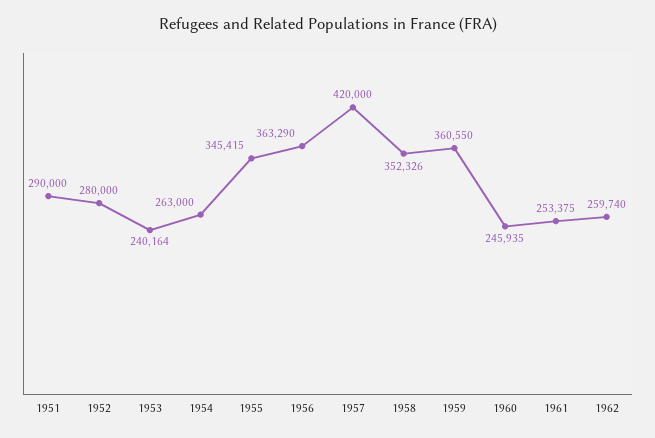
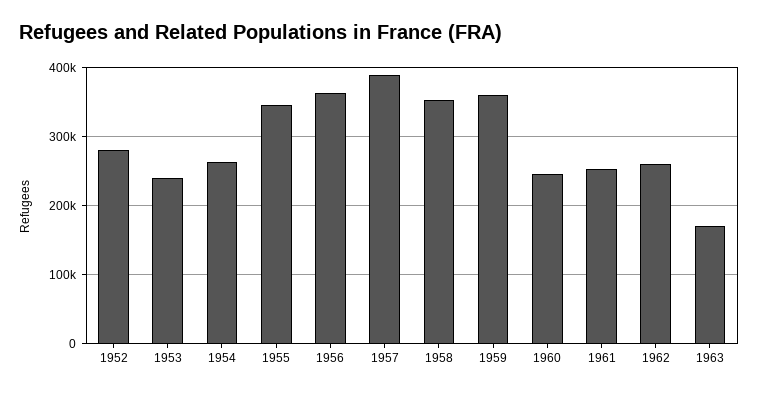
1951: 290000 -> none
1957: 420000 -> 390000
1963: none -> 170000

